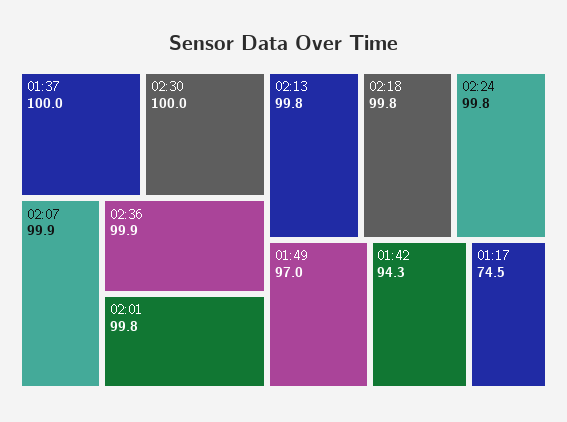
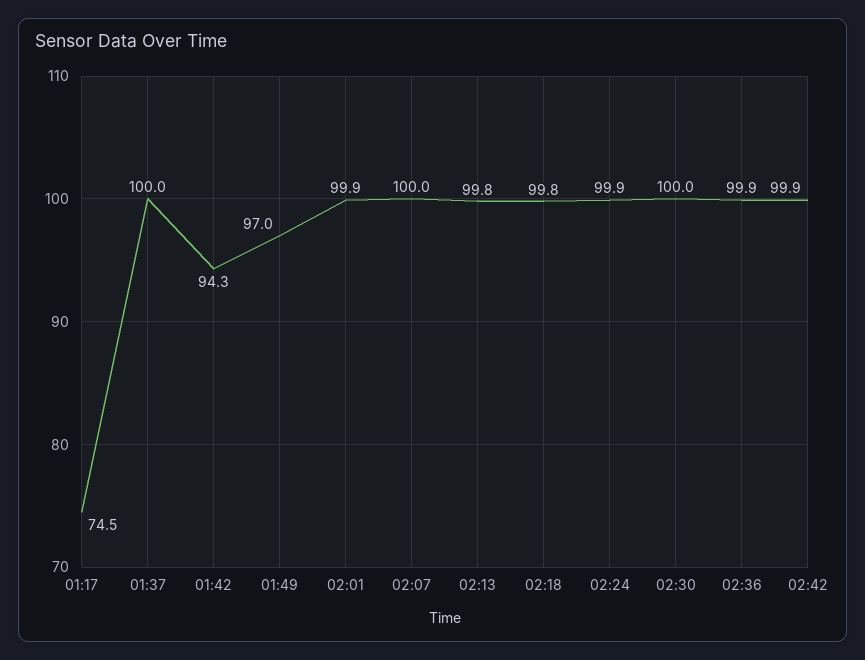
02:07: 99.9 -> 100
02:01: 99.8 -> 99.9
02:24: 99.8 -> 99.9
02:42: none -> 99.9

